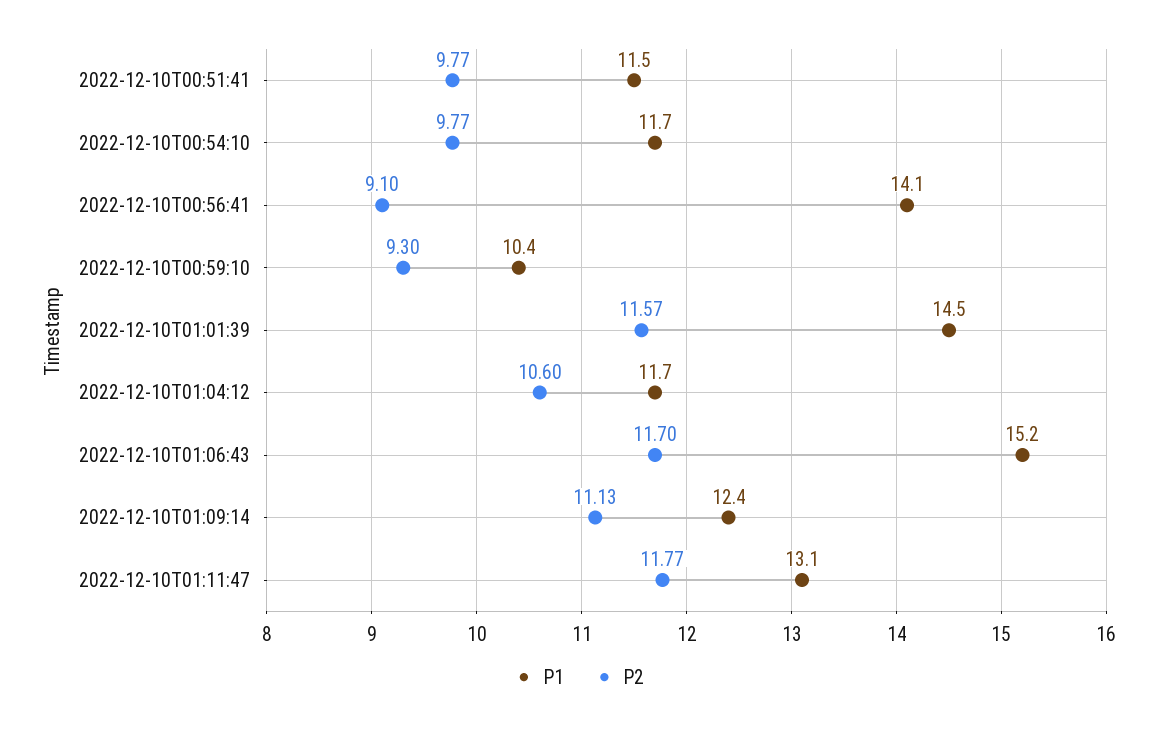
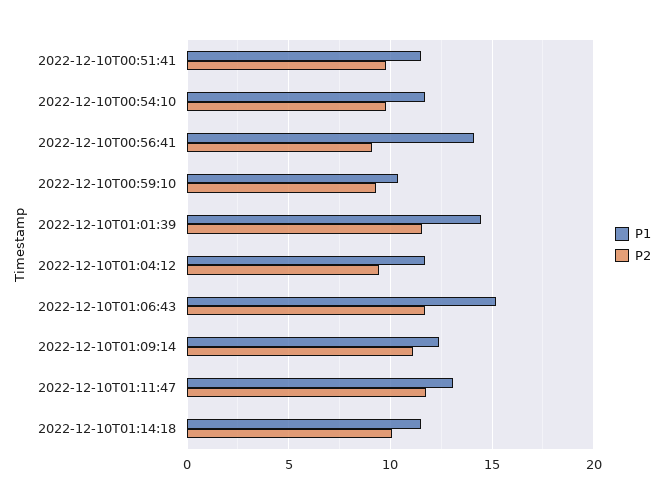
P2, 2022-12-10T01:04:12: 10.6 -> 9.5
P1, 2022-12-10T01:14:18: none -> 11.5
P2, 2022-12-10T01:14:18: none -> 10

